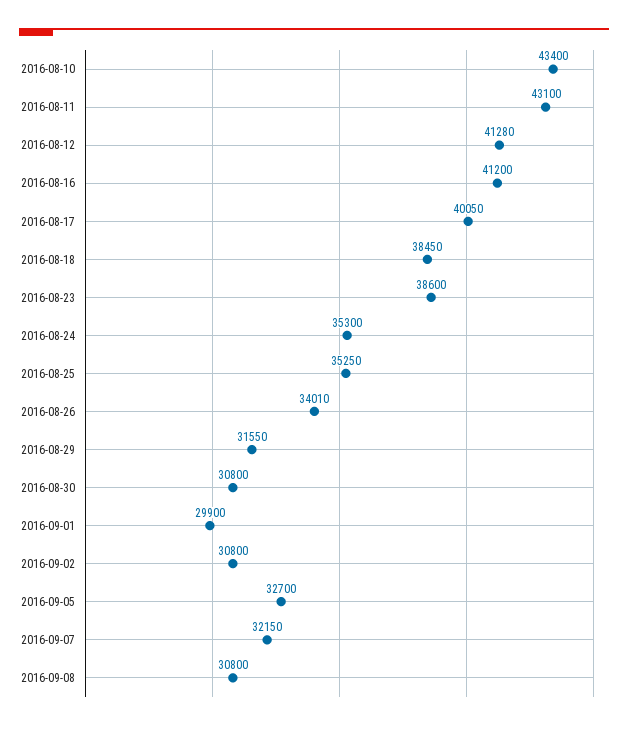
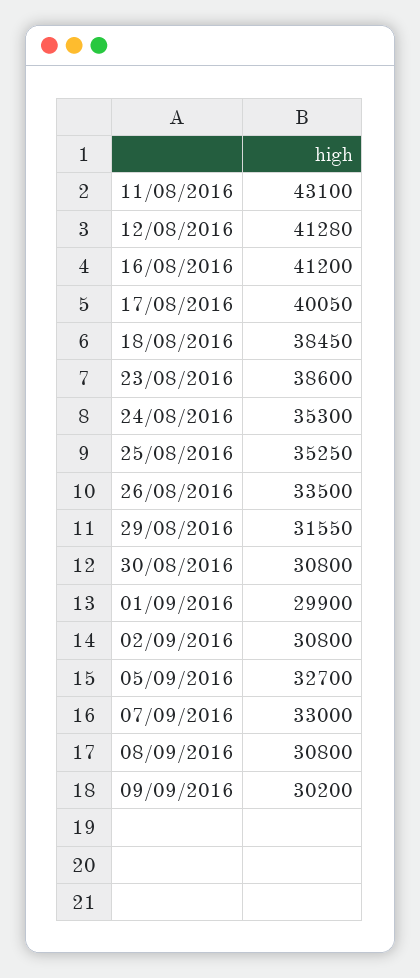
2016-08-10: 43400 -> none
2016-08-26: 34010 -> 33500
2016-09-07: 32150 -> 33000
09/09/2016: none -> 30200

